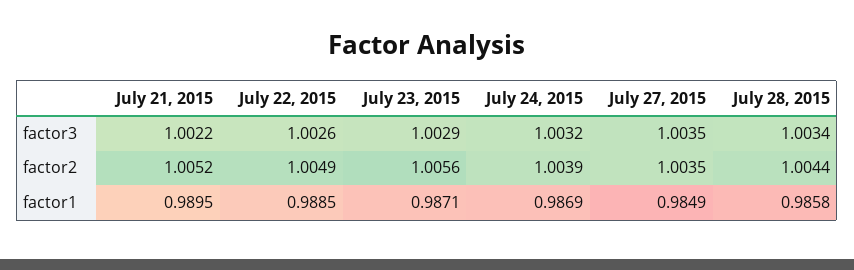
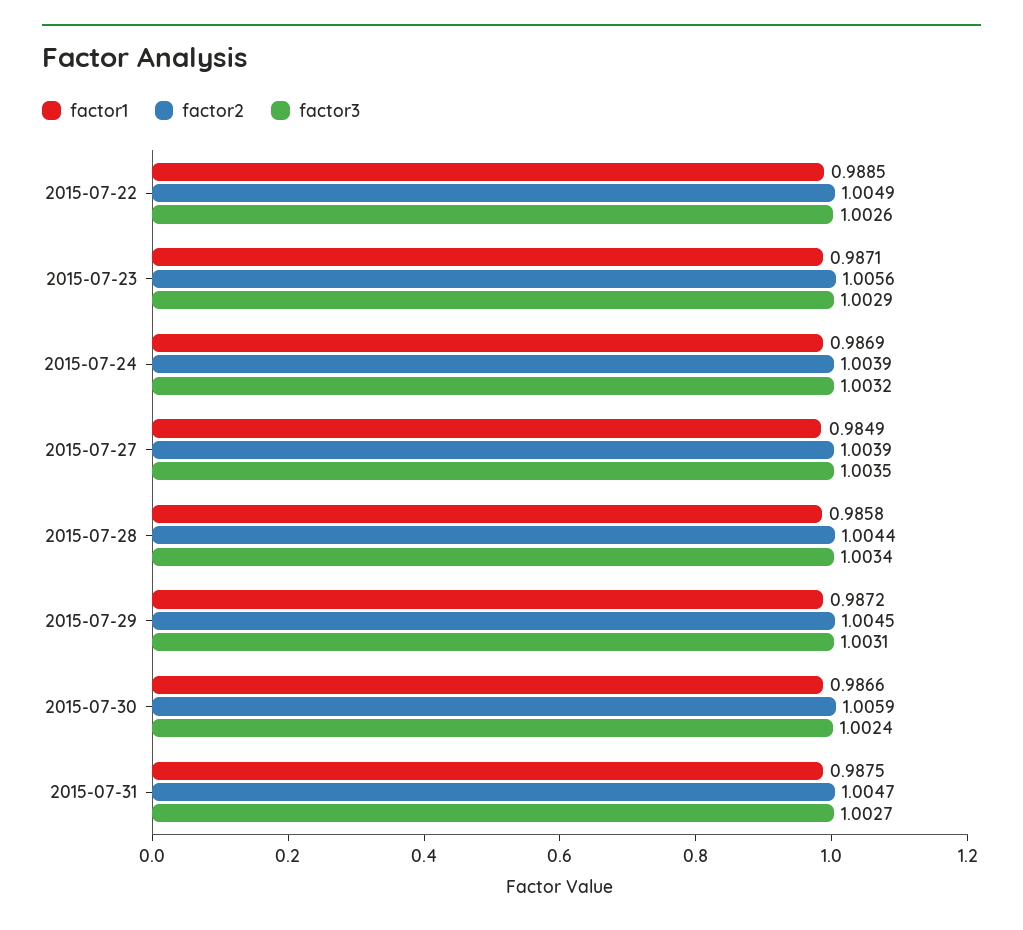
factor3, July 21, 2015: 1.0022 -> none
factor2, July 21, 2015: 1.0052 -> none
factor2, July 27, 2015: 1.0035 -> 1.0039
factor1, July 21, 2015: 0.9895 -> none
factor1, 2015-07-29: none -> 0.9872
factor2, 2015-07-29: none -> 1.0045
factor3, 2015-07-29: none -> 1.0031
factor1, 2015-07-30: none -> 0.9866
factor2, 2015-07-30: none -> 1.0059
factor3, 2015-07-30: none -> 1.0024
factor1, 2015-07-31: none -> 0.9875
factor2, 2015-07-31: none -> 1.0047
factor3, 2015-07-31: none -> 1.0027

